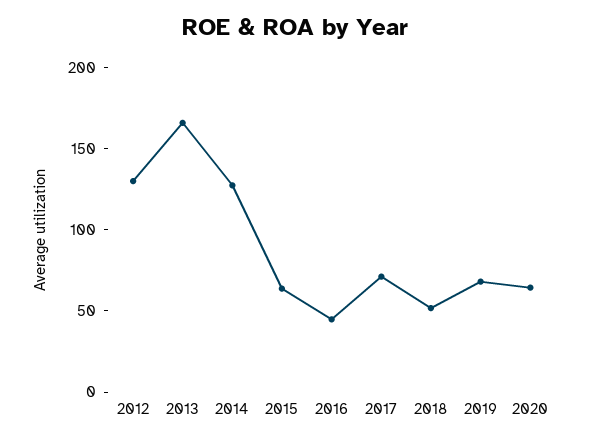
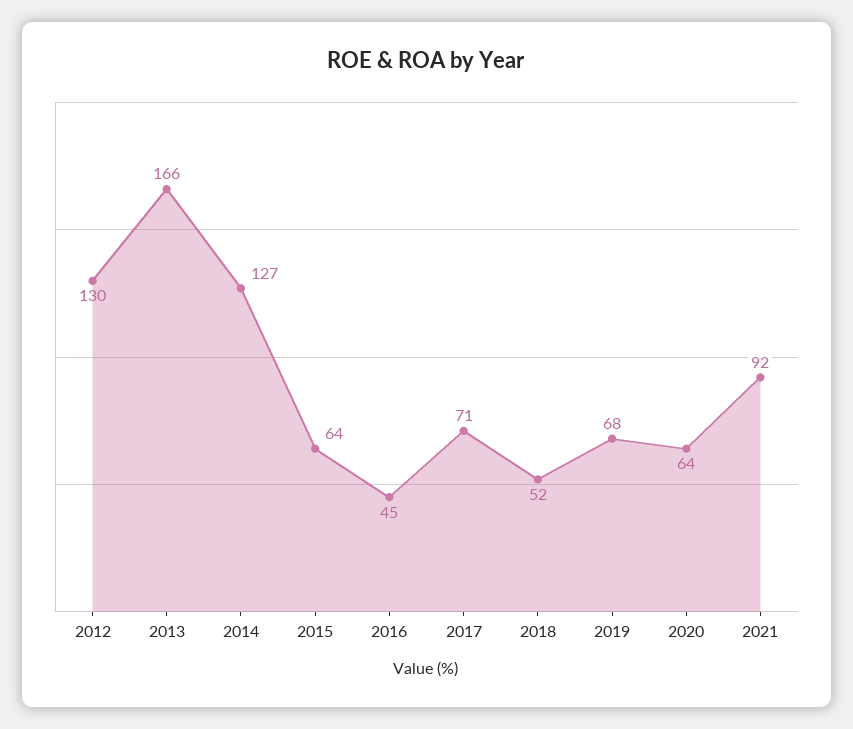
2021: none -> 92

